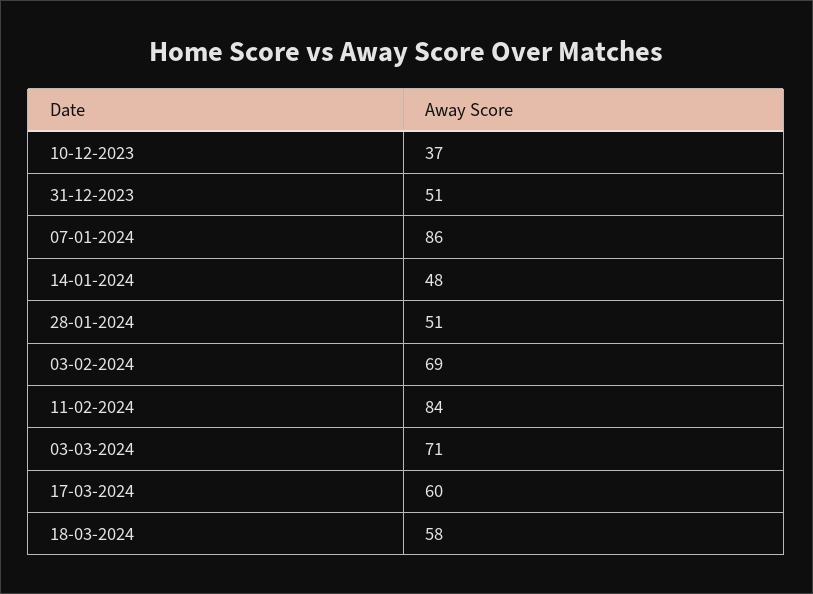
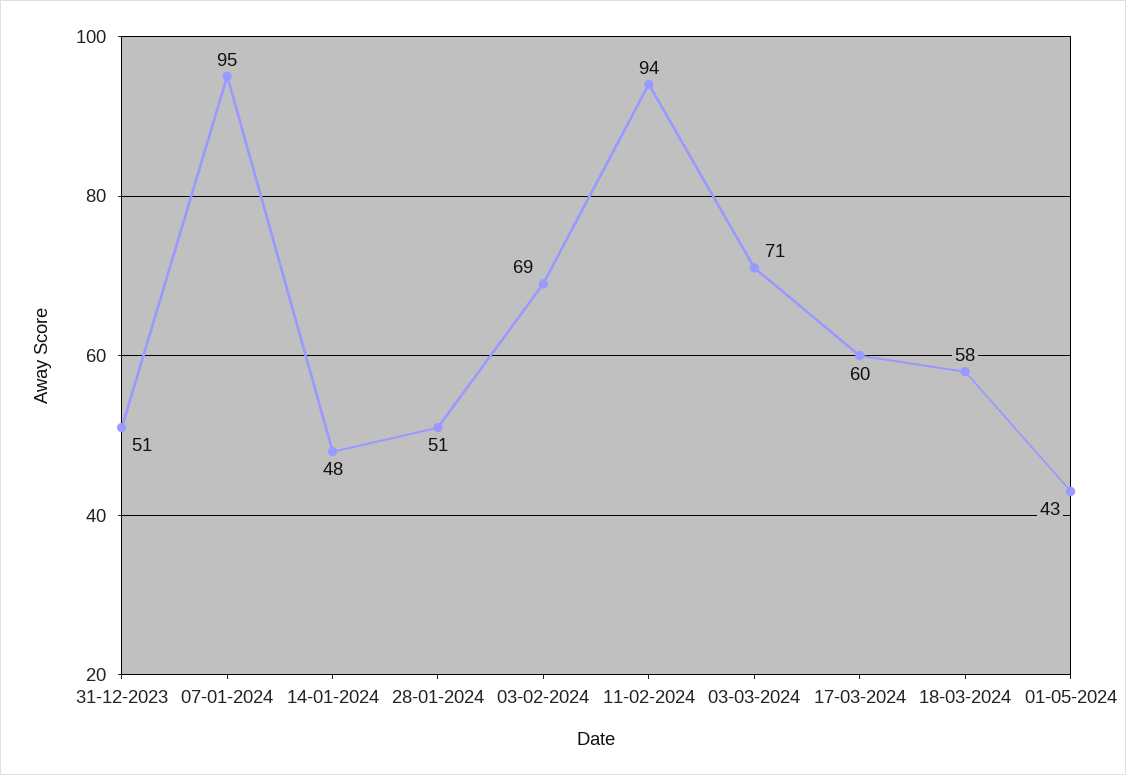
10-12-2023: 37 -> none
07-01-2024: 86 -> 95
11-02-2024: 84 -> 94
01-05-2024: none -> 43

